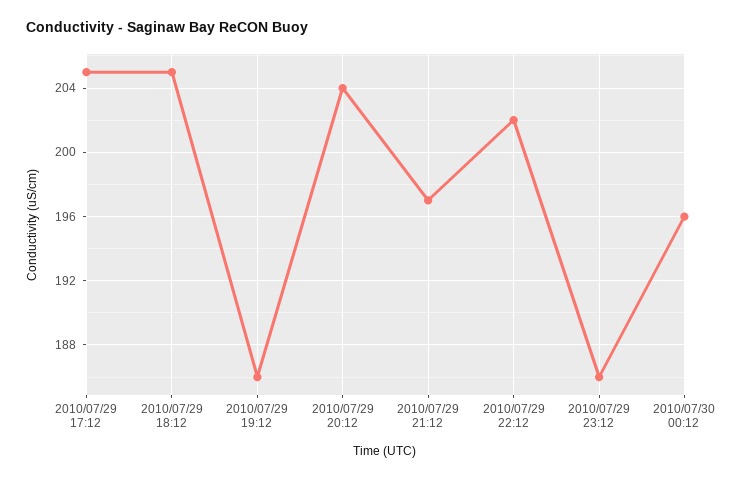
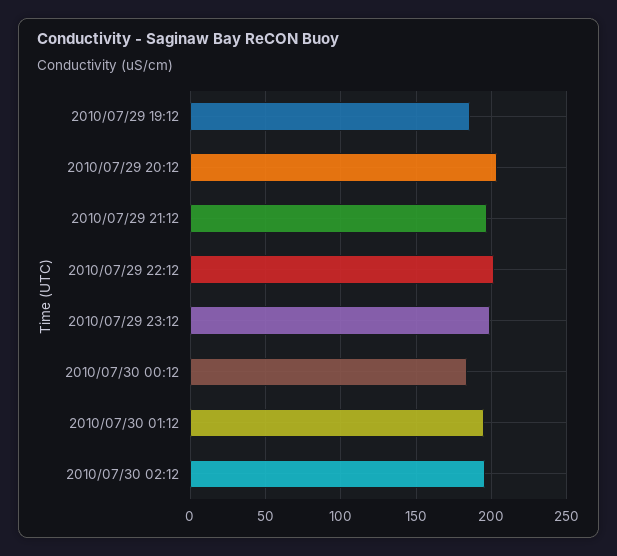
2010/07/29 17:12: 205 -> none
2010/07/29 18:12: 205 -> none
2010/07/29 23:12: 186 -> 200
2010/07/30 00:12: 196 -> 185
2010/07/30 01:12: none -> 195
2010/07/30 02:12: none -> 195

